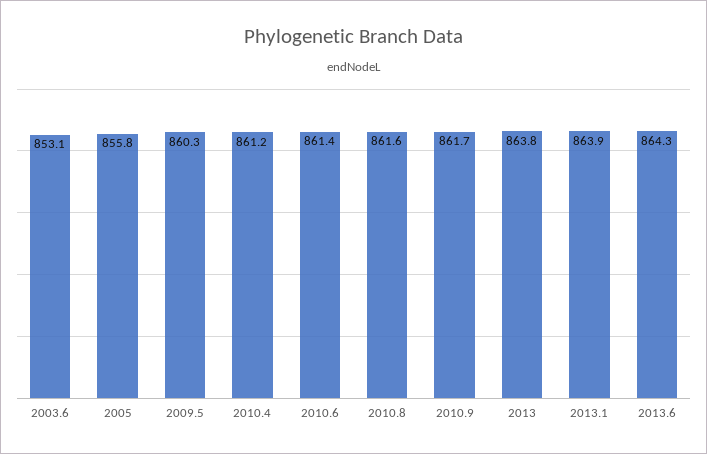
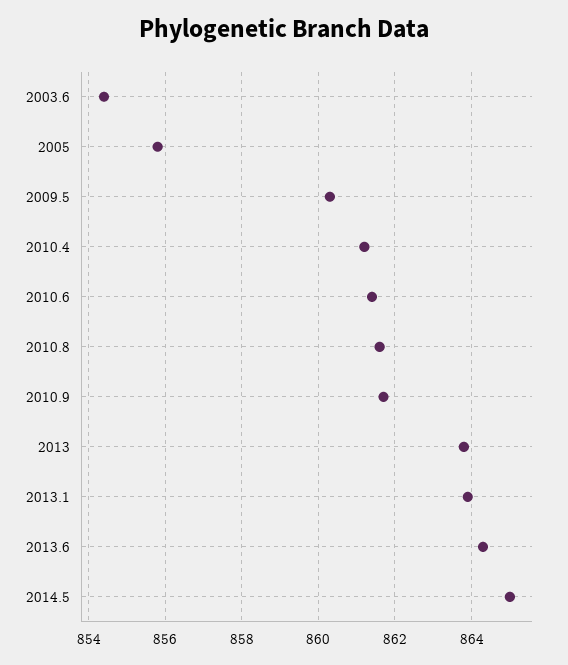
2003.6: 853.1 -> 854.5
2014.5: none -> 865

